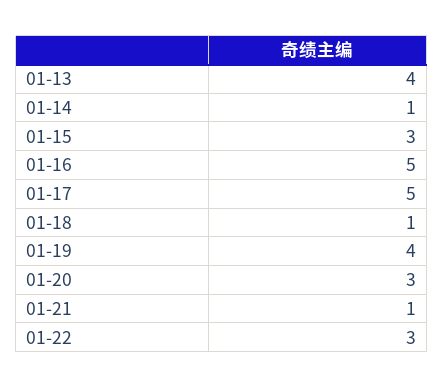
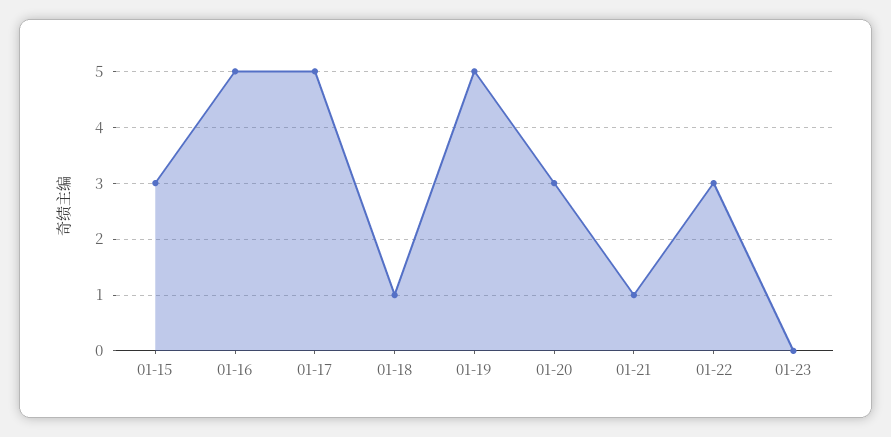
01-13: 4 -> none
01-14: 1 -> none
01-19: 4 -> 5
01-23: none -> 0

